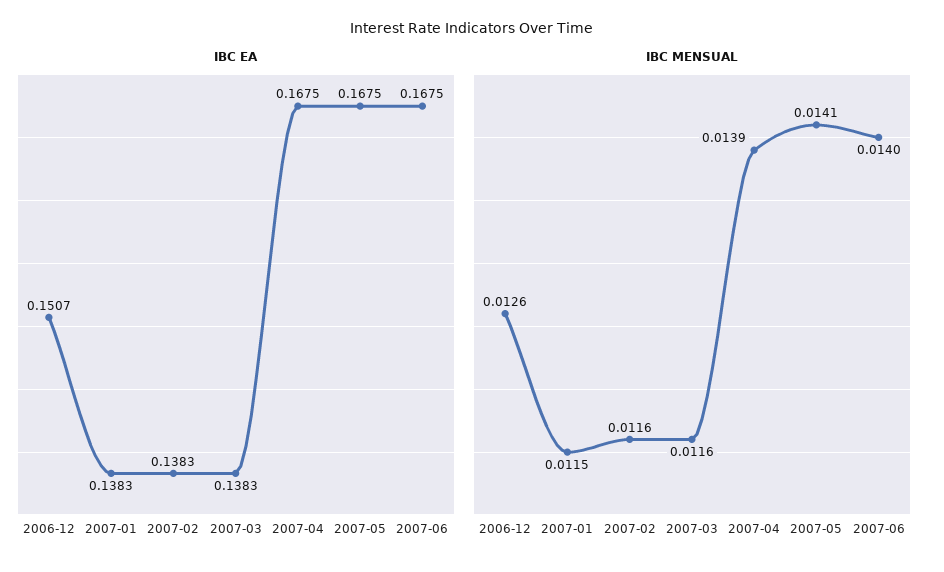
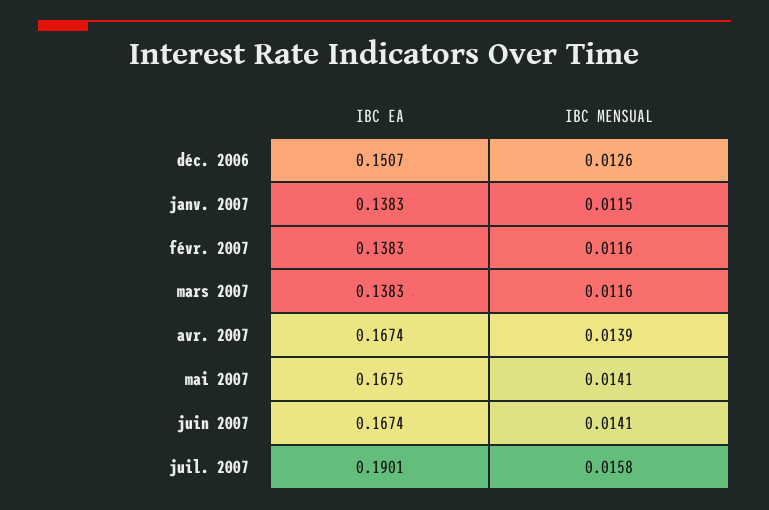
IBC EA, 2007-04: 0.1675 -> 0.1674
IBC EA, 2007-06: 0.1675 -> 0.1674
IBC MENSUAL, 2007-06: 0.014 -> 0.0141
IBC EA, juil. 2007: none -> 0.1901
IBC MENSUAL, juil. 2007: none -> 0.0158

